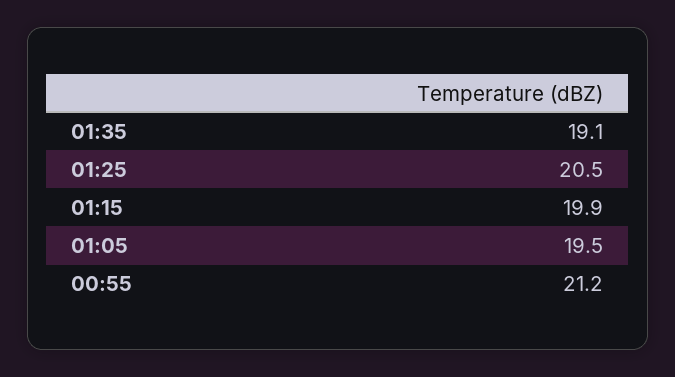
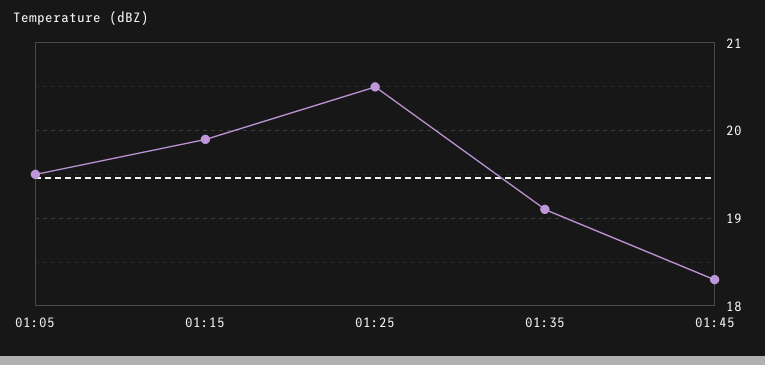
00:55: 21.2 -> none
01:45: none -> 18.3

